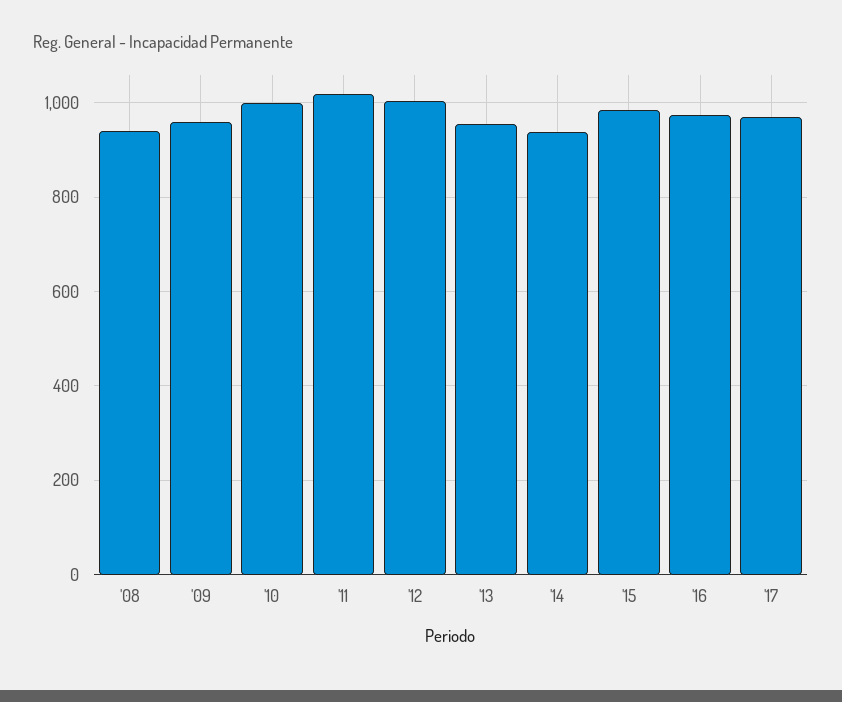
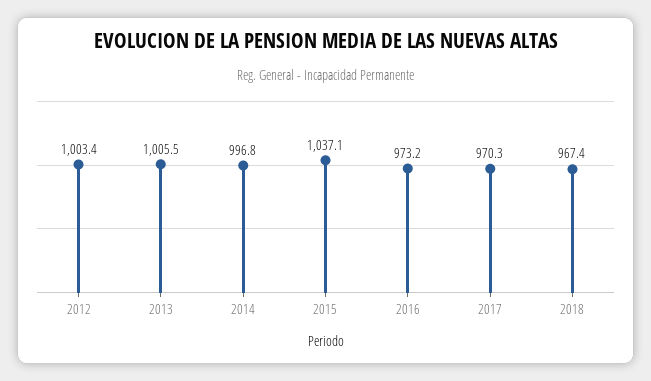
'08: 940 -> none
'09: 960 -> none
'10: 1000 -> none
'11: 1020 -> none
'13: 960 -> 1005.5
'14: 940 -> 996.8
'15: 980 -> 1037.1
2018: none -> 967.4

